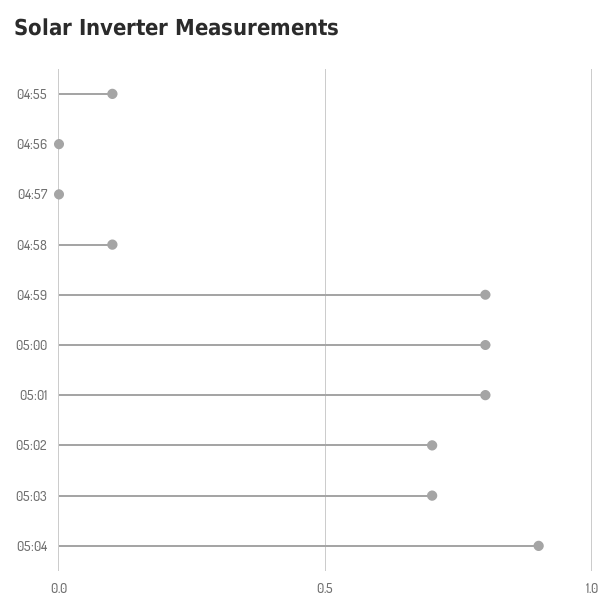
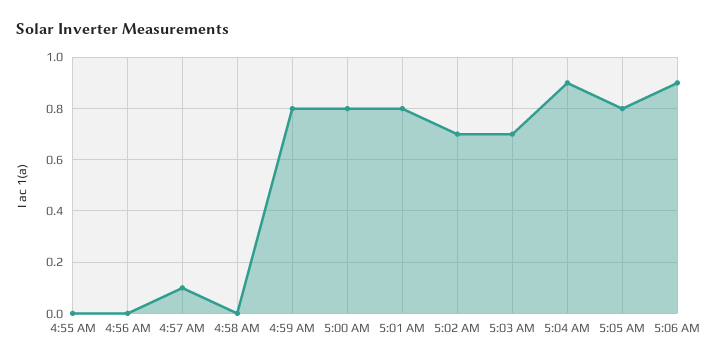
04:55: 0.1 -> 0
04:57: 0 -> 0.1
04:58: 0.1 -> 0
5:05 AM: none -> 0.8
5:06 AM: none -> 0.9

